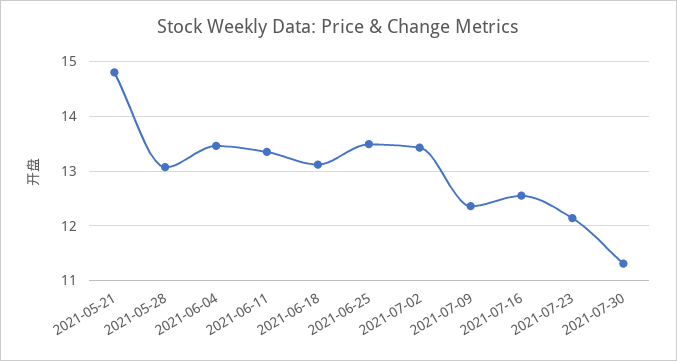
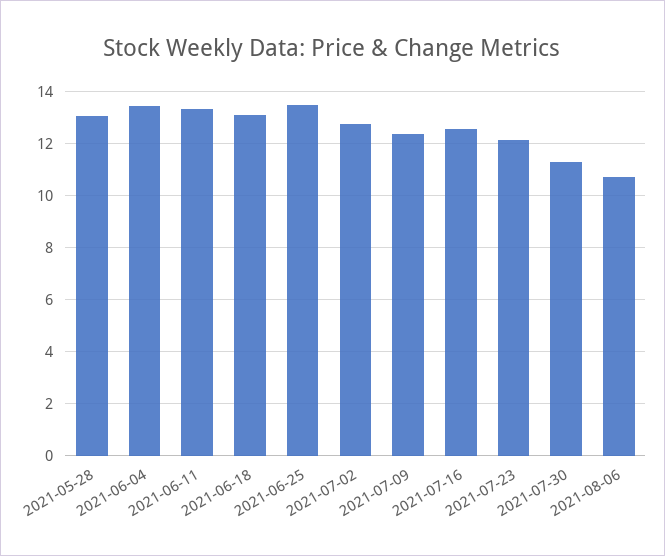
2021-05-21: 14.8 -> none
2021-07-02: 13.4 -> 12.75
2021-08-06: none -> 10.75

